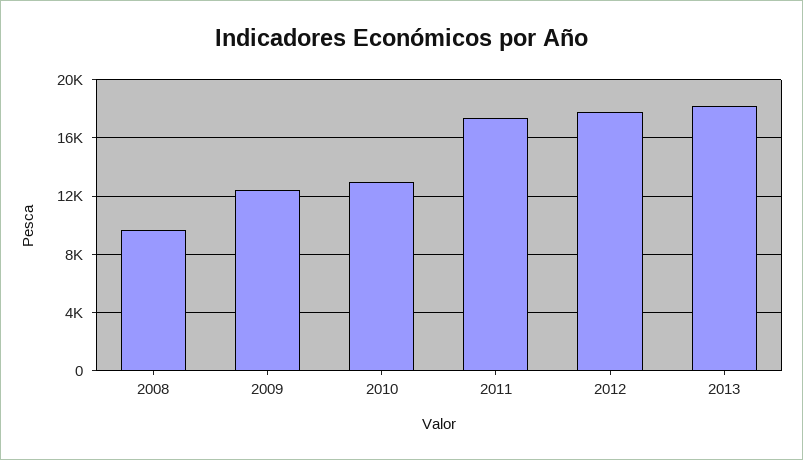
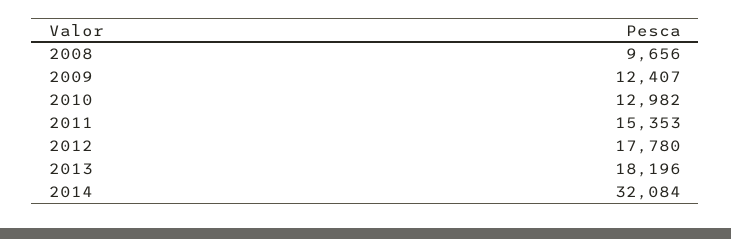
2011: 17500 -> 15353
2014: none -> 32084

